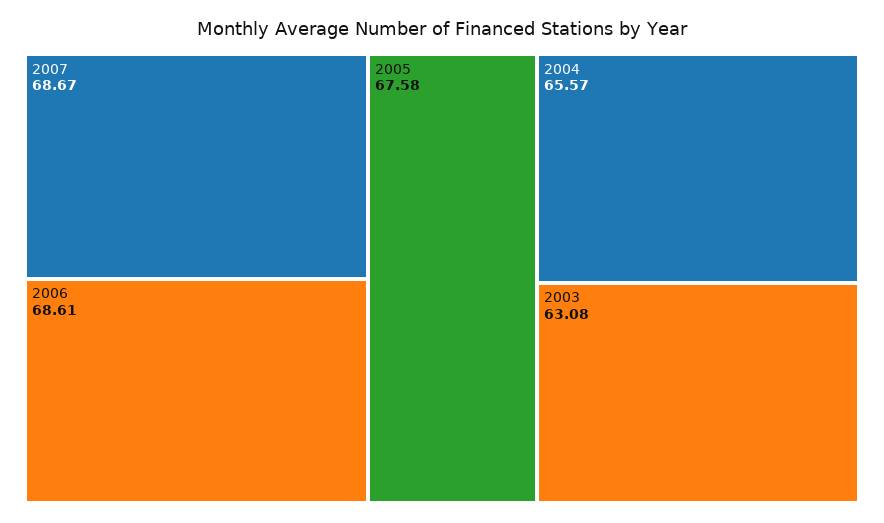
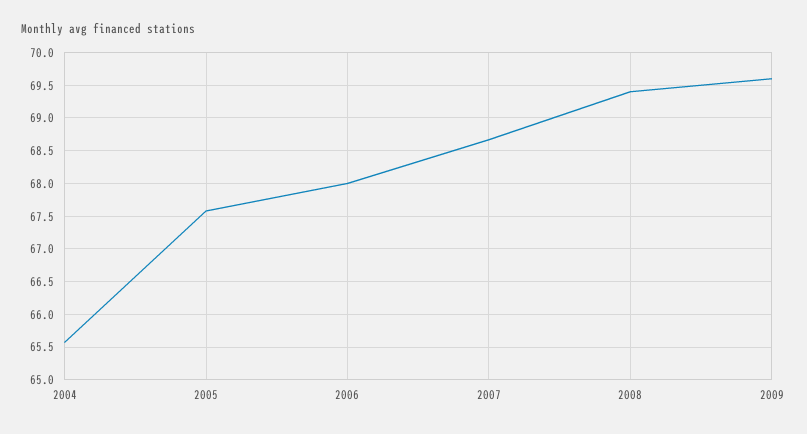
2006: 68.61 -> 68
2003: 63.08 -> none
2008: none -> 69.4
2009: none -> 69.6

